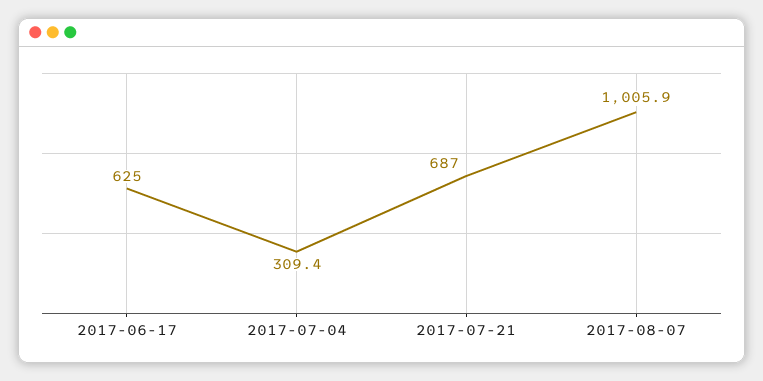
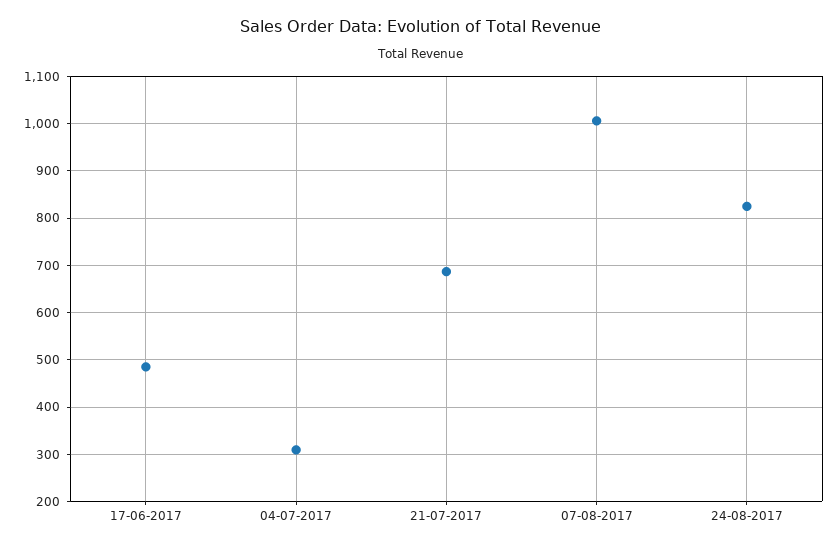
2017-06-17: 625 -> 480
24-08-2017: none -> 820

